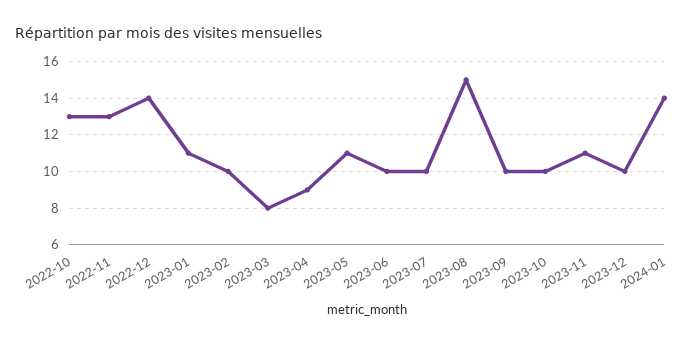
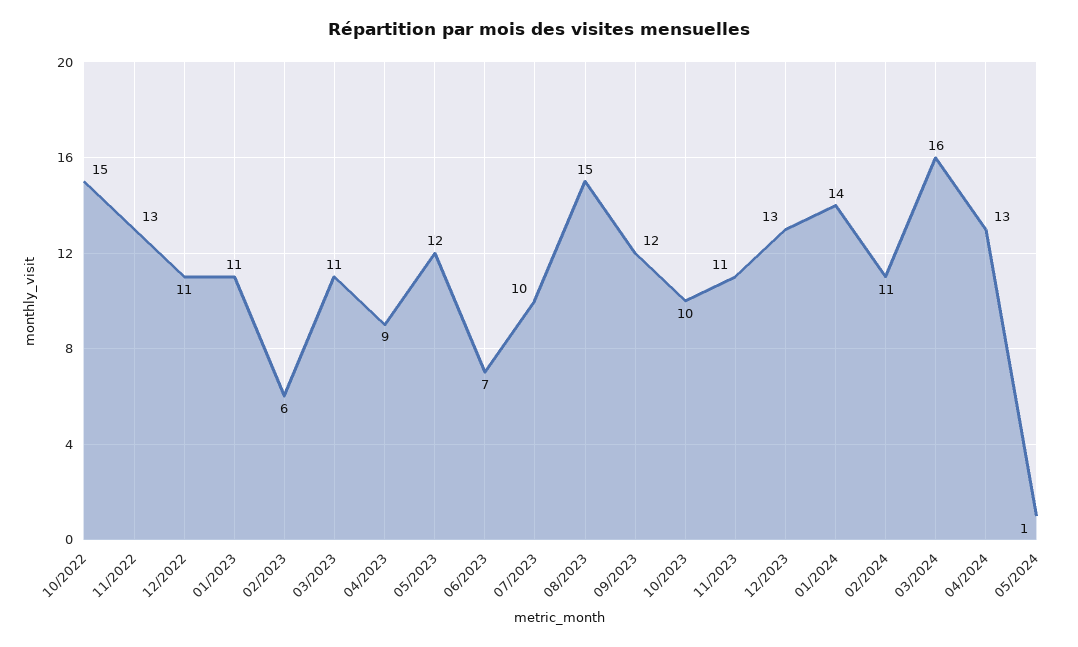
2022-10: 13 -> 15
2022-12: 14 -> 11
2023-02: 10 -> 6
2023-03: 8 -> 11
2023-05: 11 -> 12
2023-06: 10 -> 7
2023-09: 10 -> 12
2023-12: 10 -> 13
02/2024: none -> 11
03/2024: none -> 16
04/2024: none -> 13
05/2024: none -> 1

